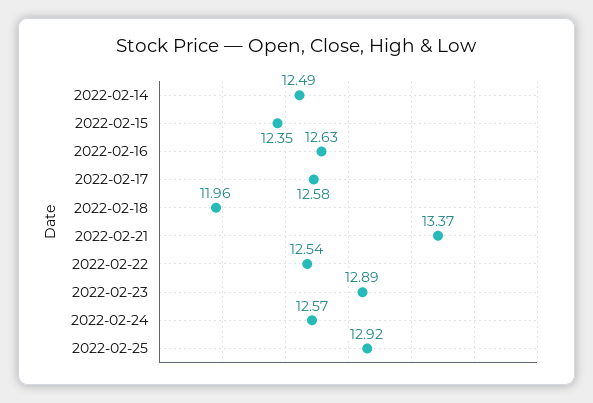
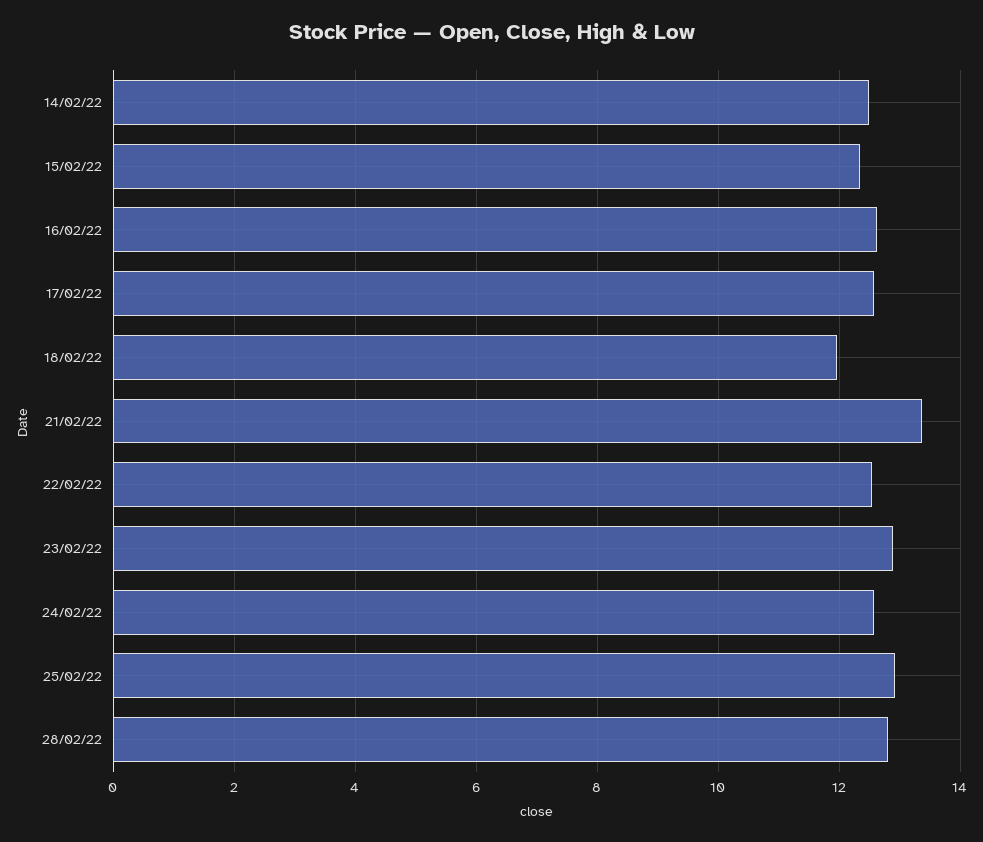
28/02/22: none -> 12.8

